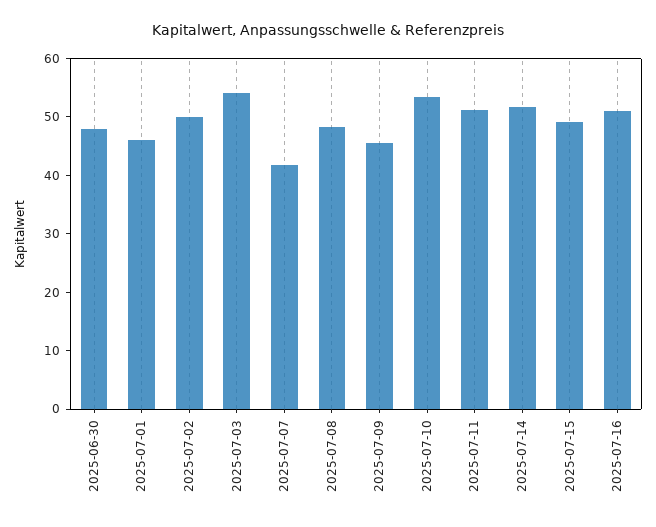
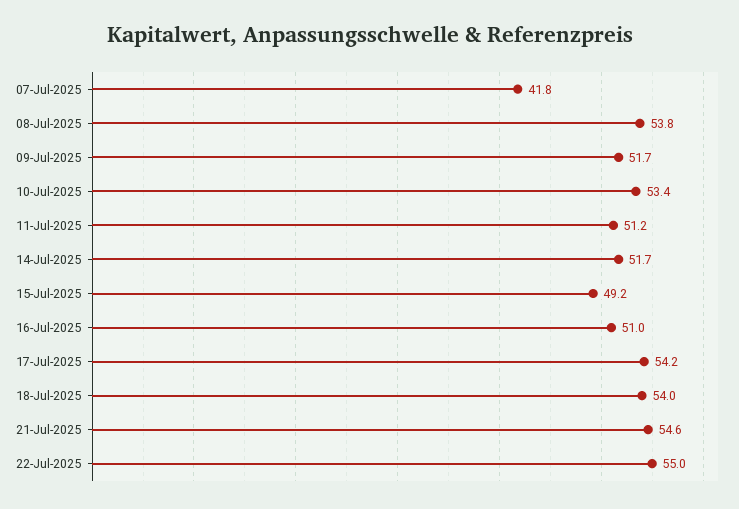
2025-06-30: 48 -> none
2025-07-01: 46 -> none
2025-07-02: 50 -> none
2025-07-03: 54 -> none
2025-07-08: 48 -> 53.8
2025-07-09: 46 -> 51.7
17-Jul-2025: none -> 54.2
18-Jul-2025: none -> 54
21-Jul-2025: none -> 54.6
22-Jul-2025: none -> 55

